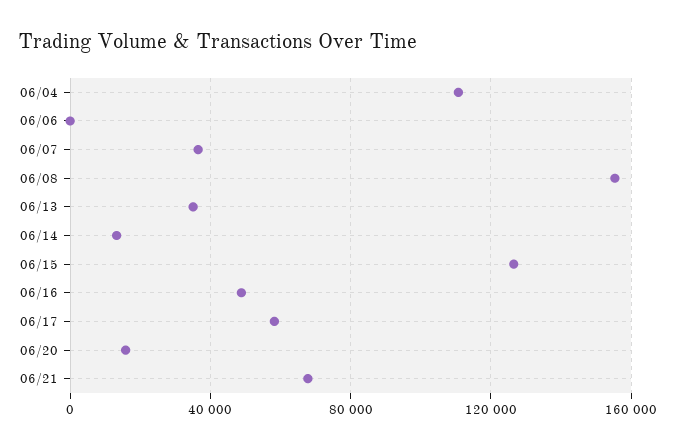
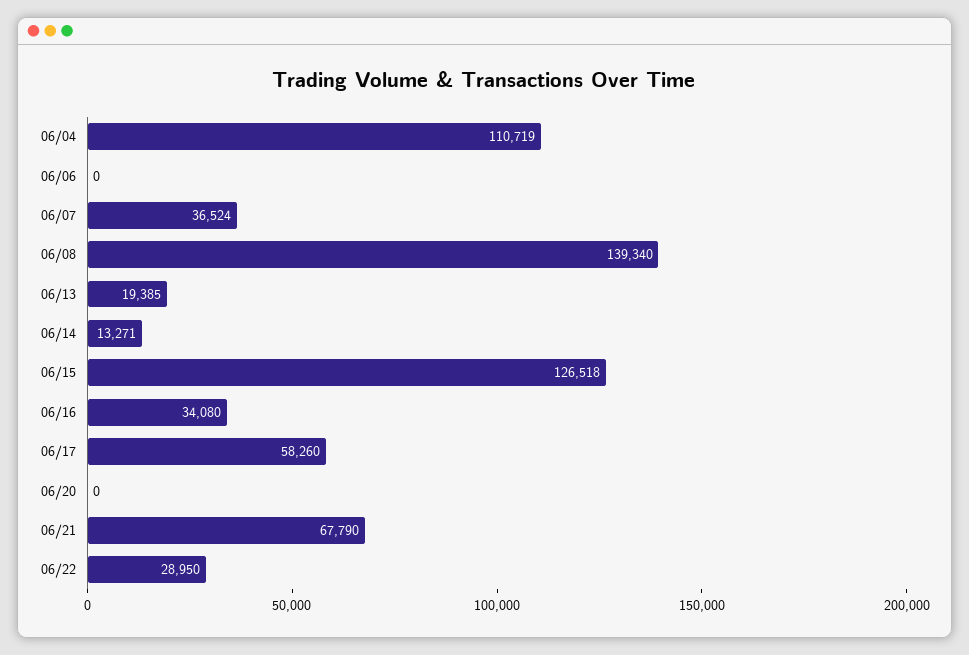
06/08: 155000 -> 139340
06/13: 35000 -> 19385
06/16: 50000 -> 34080
06/20: 15000 -> 0
06/22: none -> 28950

